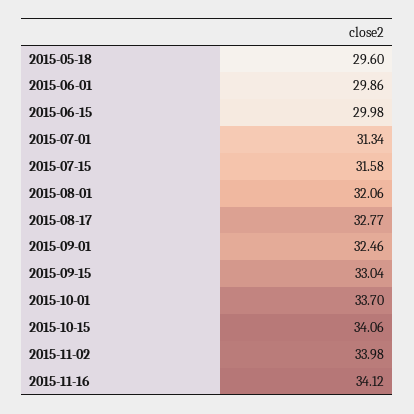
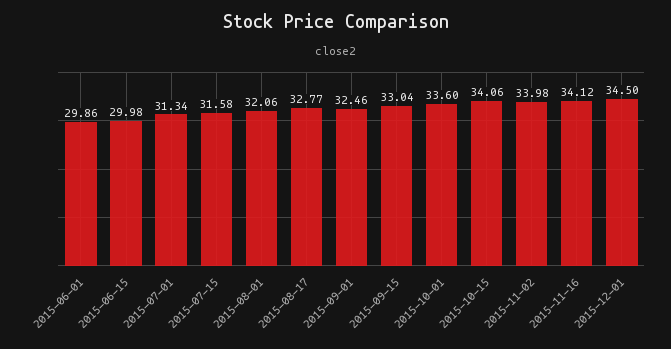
2015-05-18: 29.6 -> none
2015-10-01: 33.7 -> 33.6
2015-12-01: none -> 34.5

